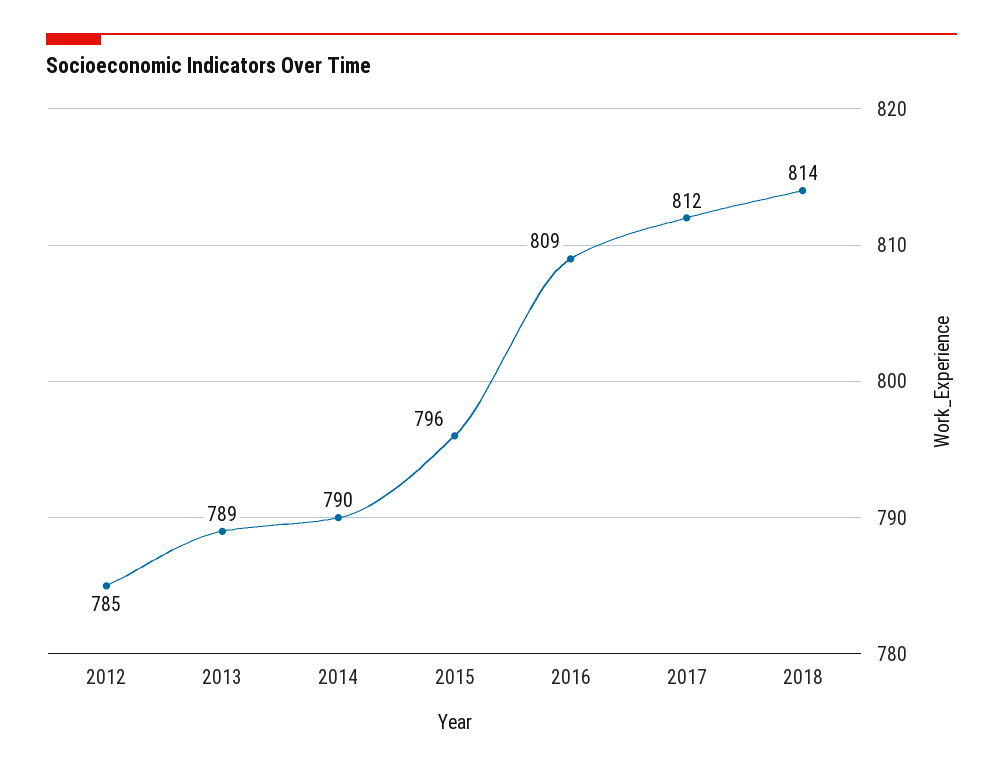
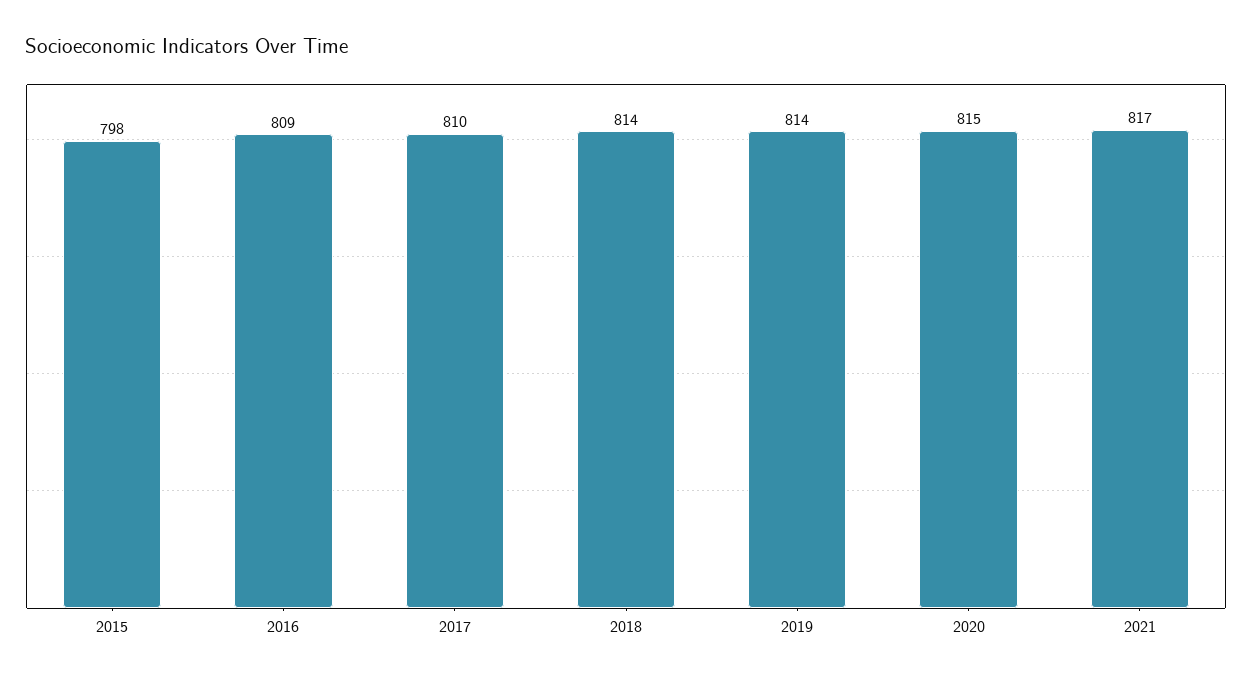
2012: 785 -> none
2013: 789 -> none
2014: 790 -> none
2015: 796 -> 798
2017: 812 -> 810
2019: none -> 814
2020: none -> 815
2021: none -> 817

